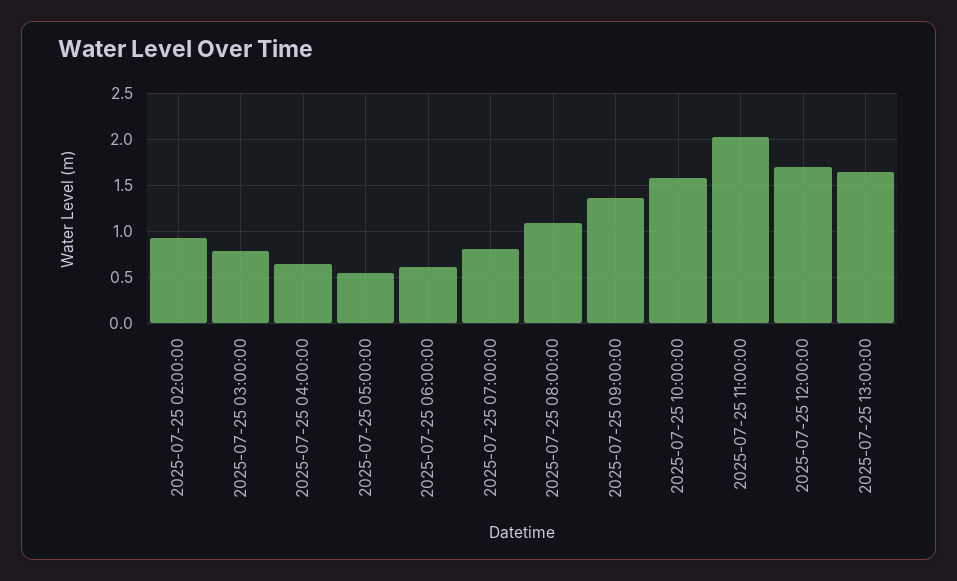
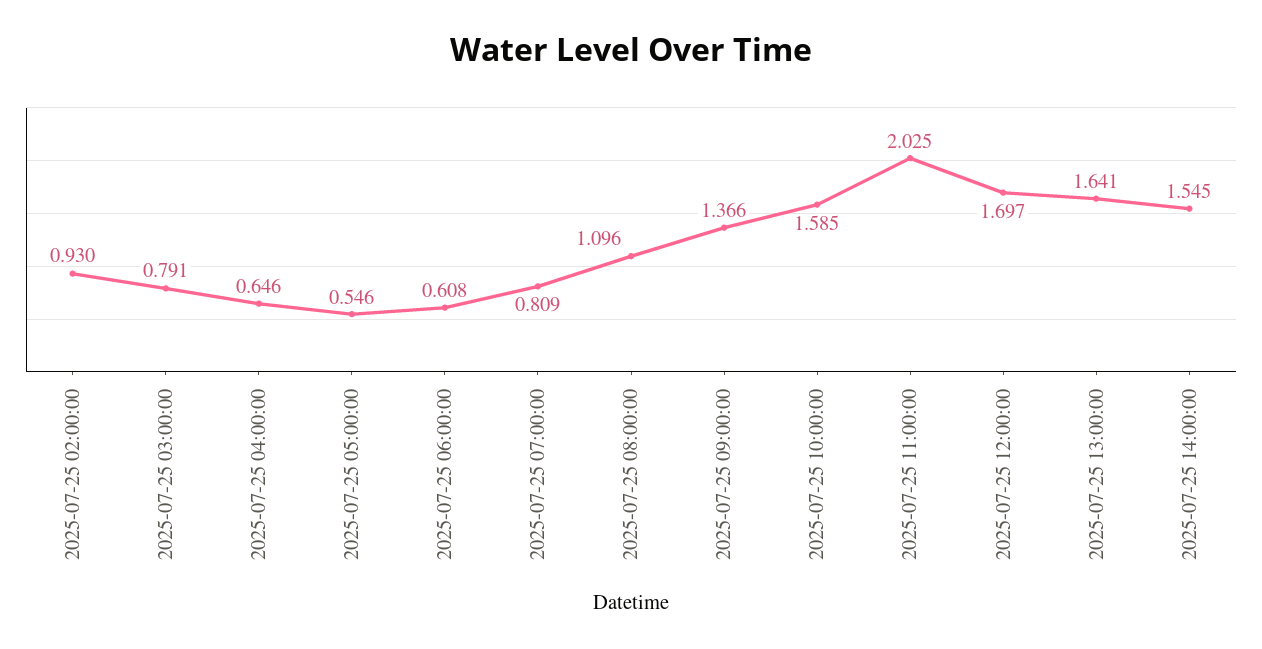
2025-07-25 14:00:00: none -> 1.545

